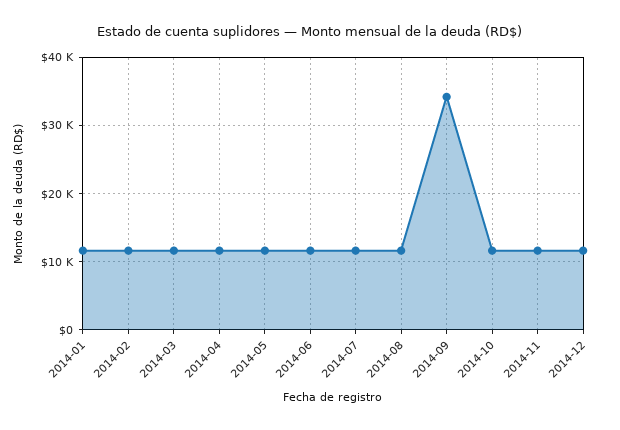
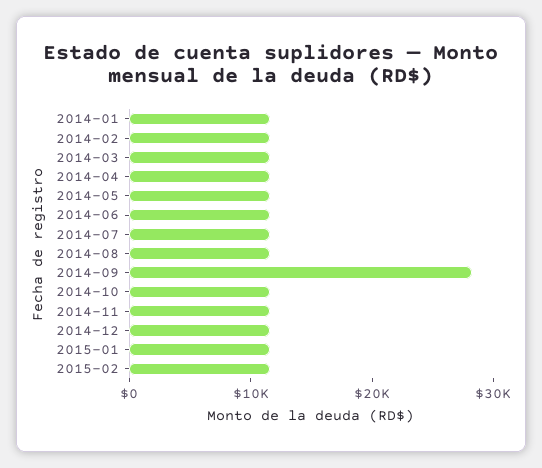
2014-09: 34000 -> 28000
2015-01: none -> 12000
2015-02: none -> 12000

